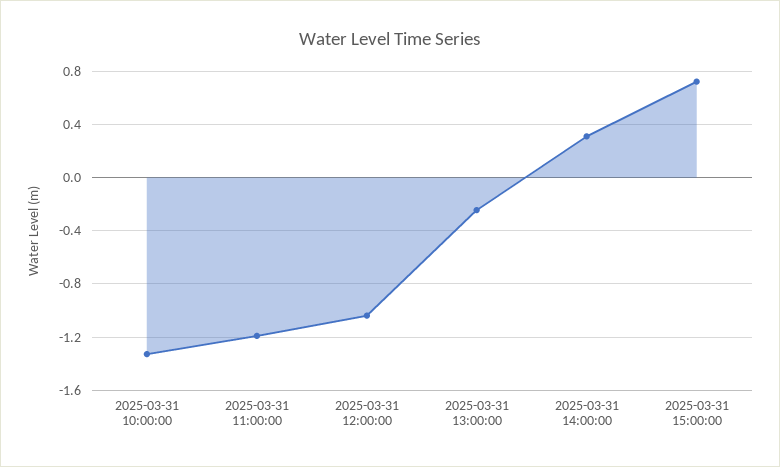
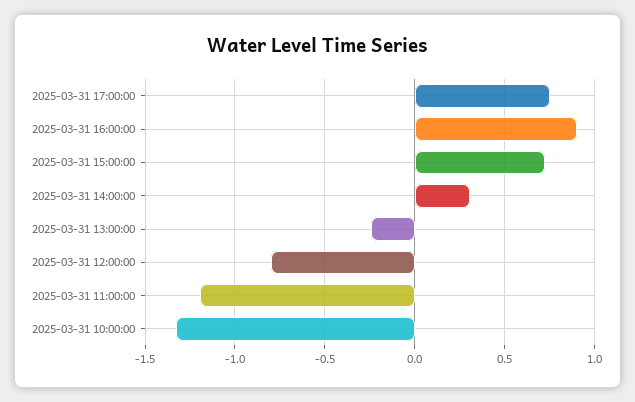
2025-03-31 12:00:00: -1.05 -> -0.8
2025-03-31 17:00:00: none -> 0.75
2025-03-31 16:00:00: none -> 0.9

